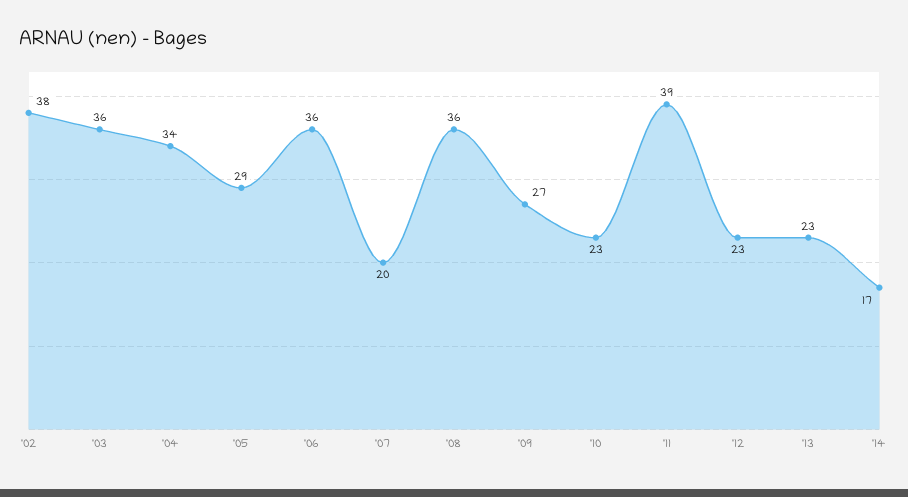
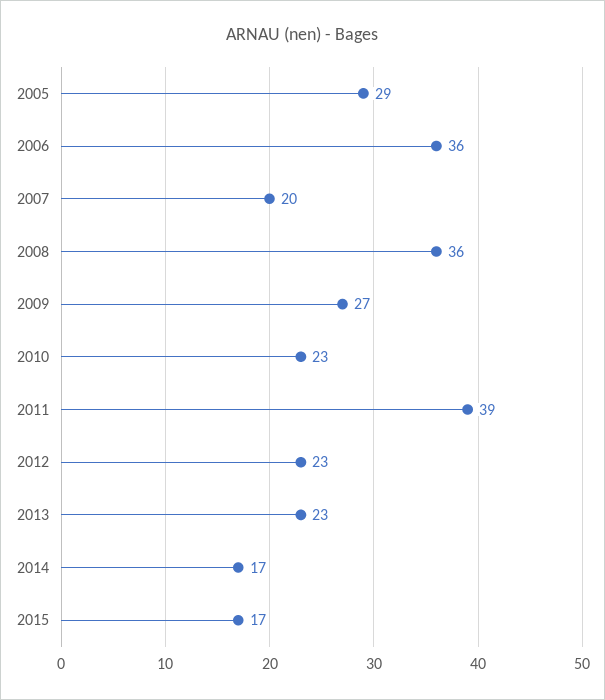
'02: 38 -> none
'03: 36 -> none
'04: 34 -> none
2015: none -> 17

